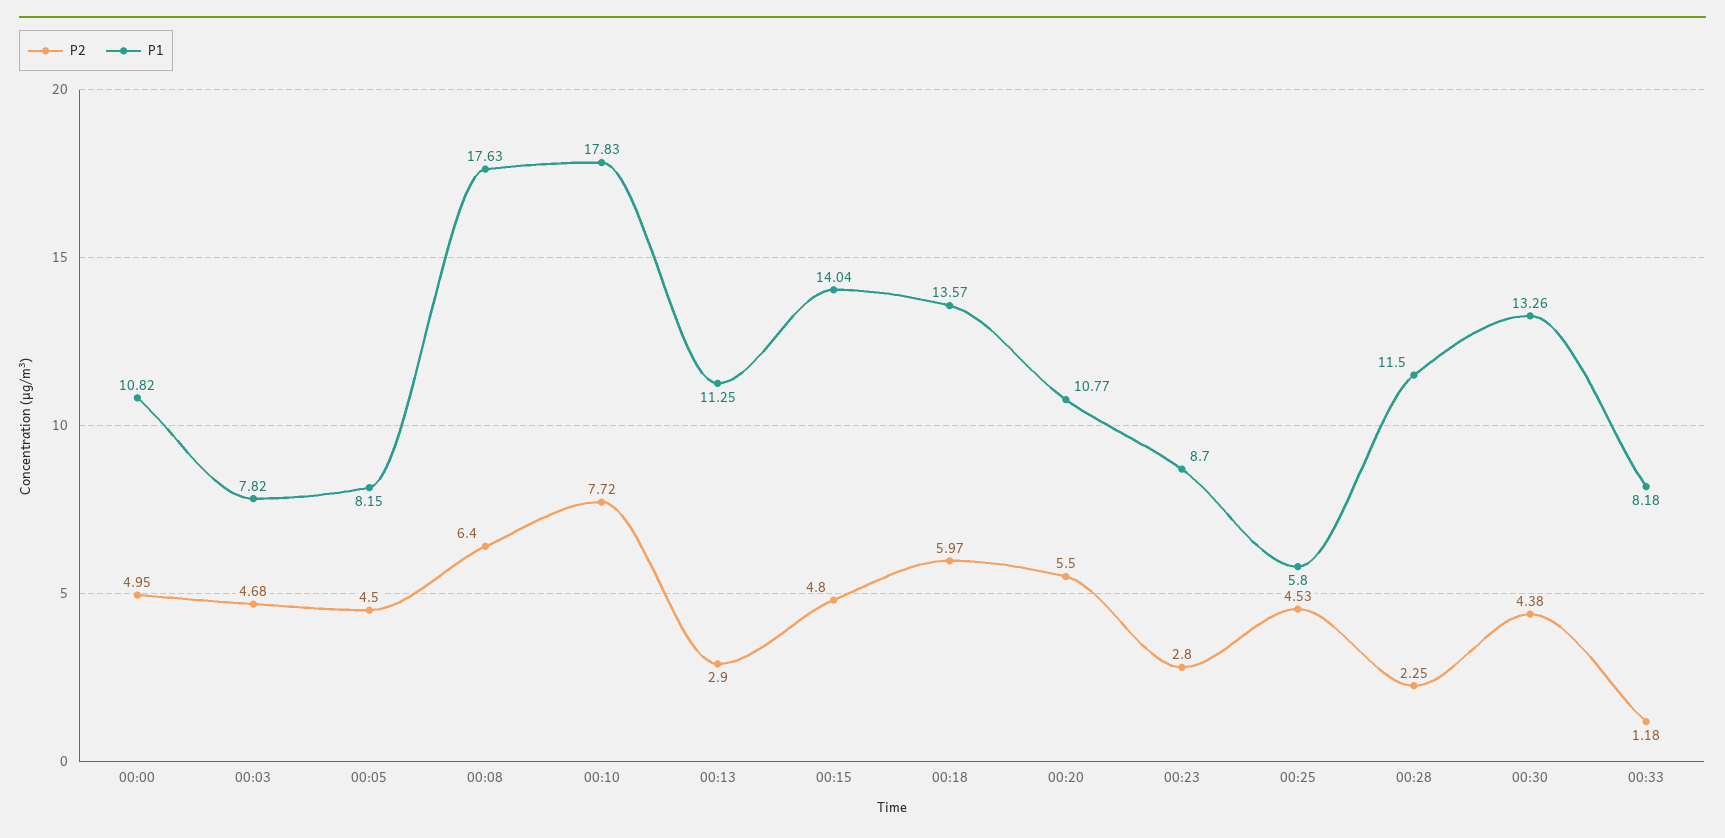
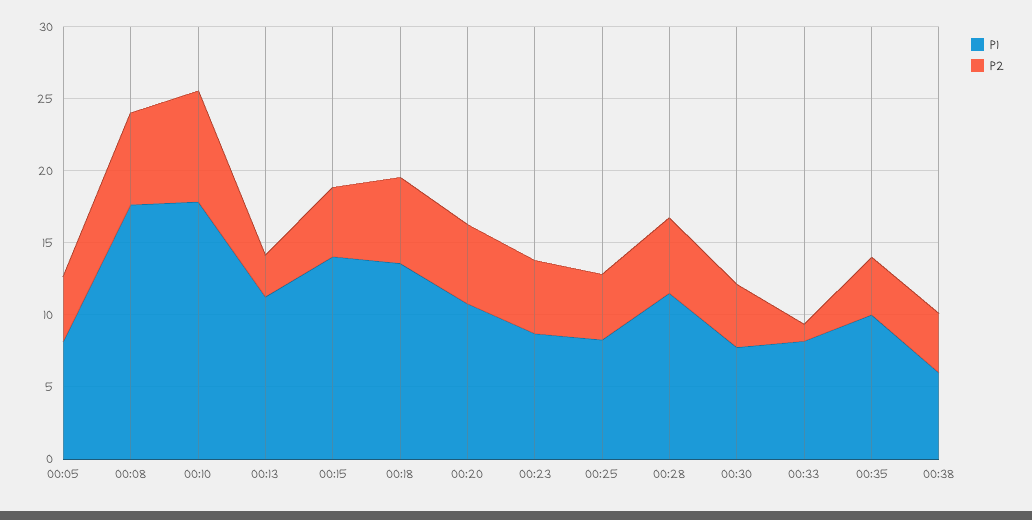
P2, 00:00: 4.95 -> none
P1, 00:00: 10.82 -> none
P2, 00:03: 4.68 -> none
P1, 00:03: 7.82 -> none
P2, 00:23: 2.8 -> 5
P1, 00:25: 5.8 -> 8
P2, 00:28: 2.25 -> 5
P1, 00:30: 13.26 -> 8
P1, 00:35: none -> 10
P2, 00:35: none -> 4
P1, 00:38: none -> 6
P2, 00:38: none -> 4

